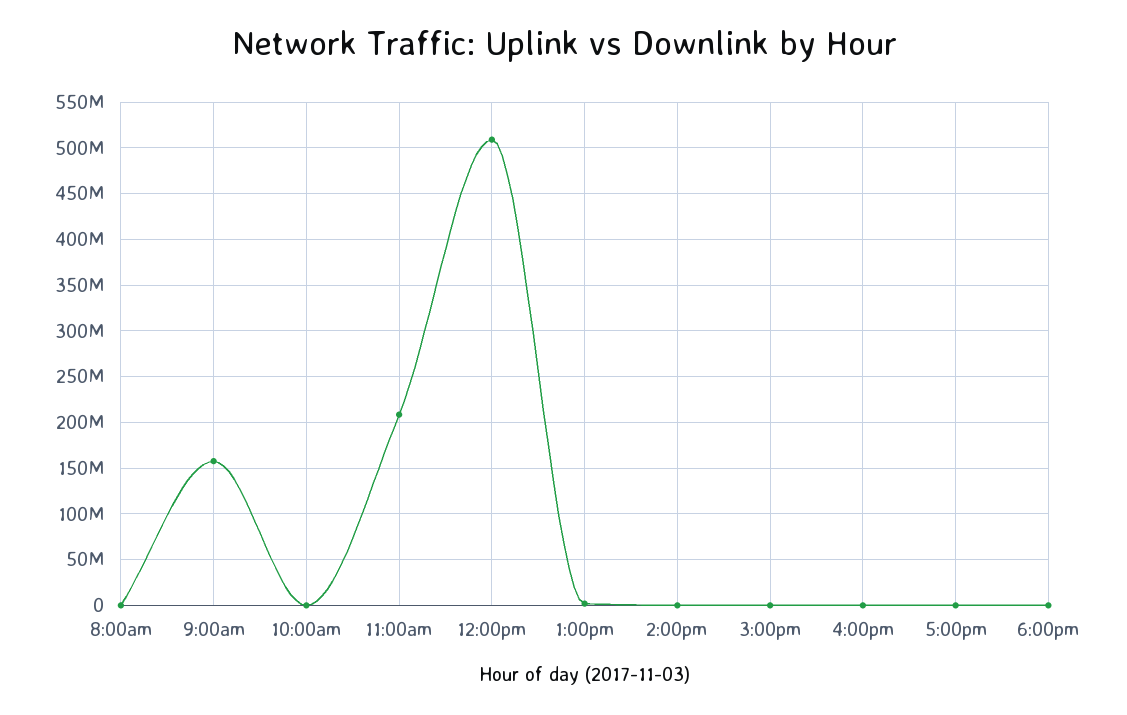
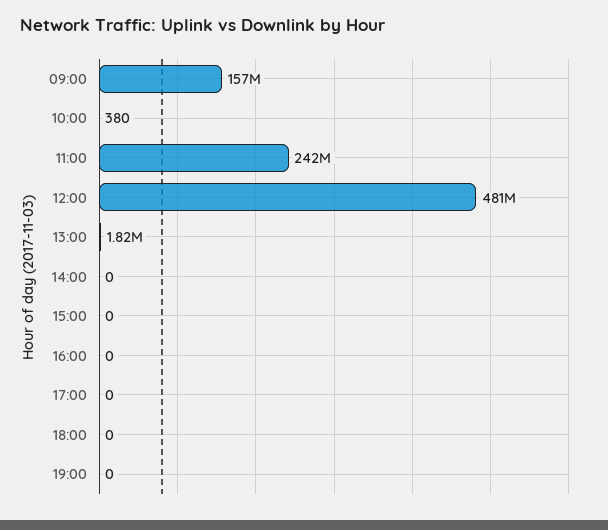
8:00am: 0 -> none
11:00am: 210000000 -> 242000000
12:00pm: 510000000 -> 481000000
19:00: none -> 0

